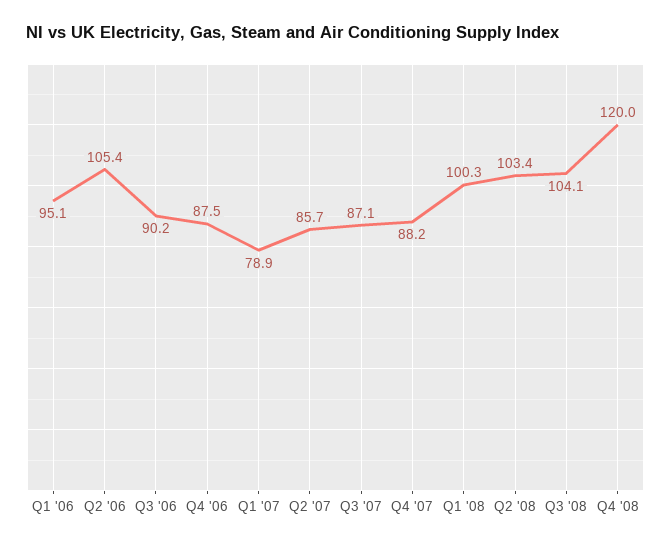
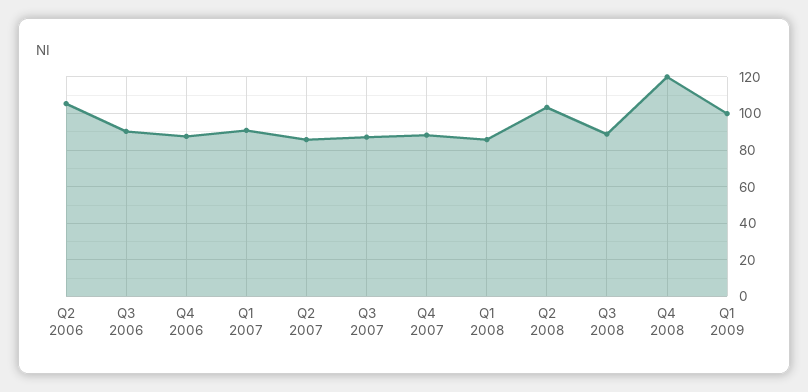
Q1 '06: 95.1 -> none
Q1 '07: 78.9 -> 90
Q1 '08: 100.3 -> 85
Q3 '08: 104.1 -> 90
Q1 2009: none -> 100

